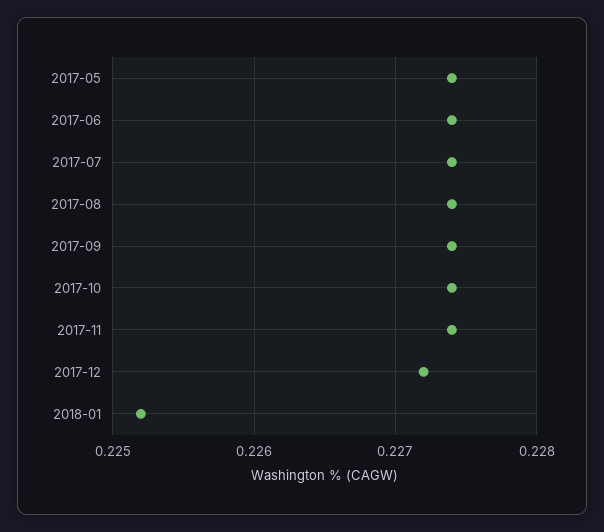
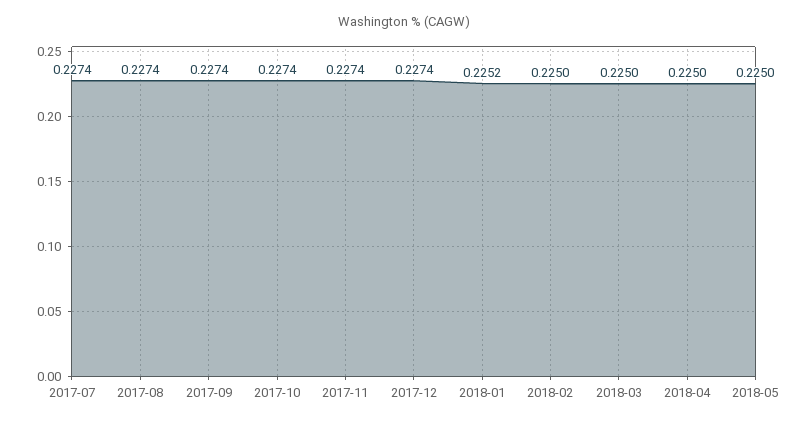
2017-05: 0.2274 -> none
2017-06: 0.2274 -> none
2017-12: 0.2272 -> 0.2274
2018-02: none -> 0.225
2018-03: none -> 0.225
2018-04: none -> 0.225
2018-05: none -> 0.225

